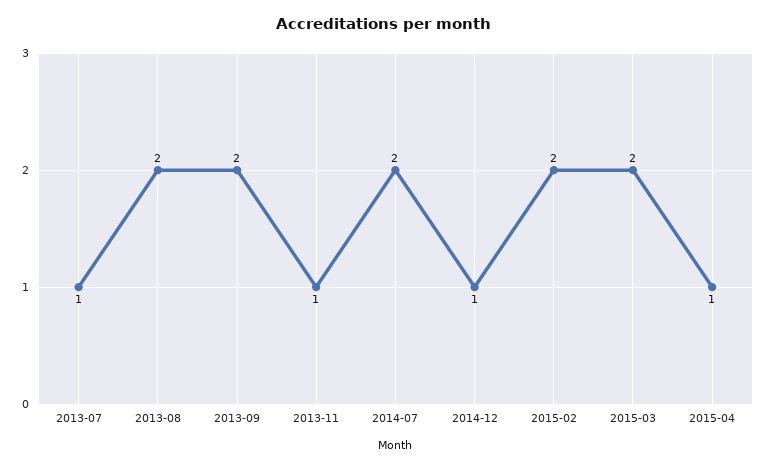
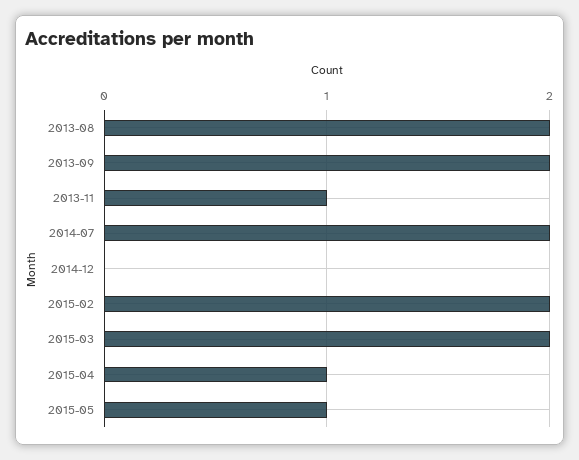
2013-07: 1 -> none
2014-12: 1 -> 0
2015-05: none -> 1

